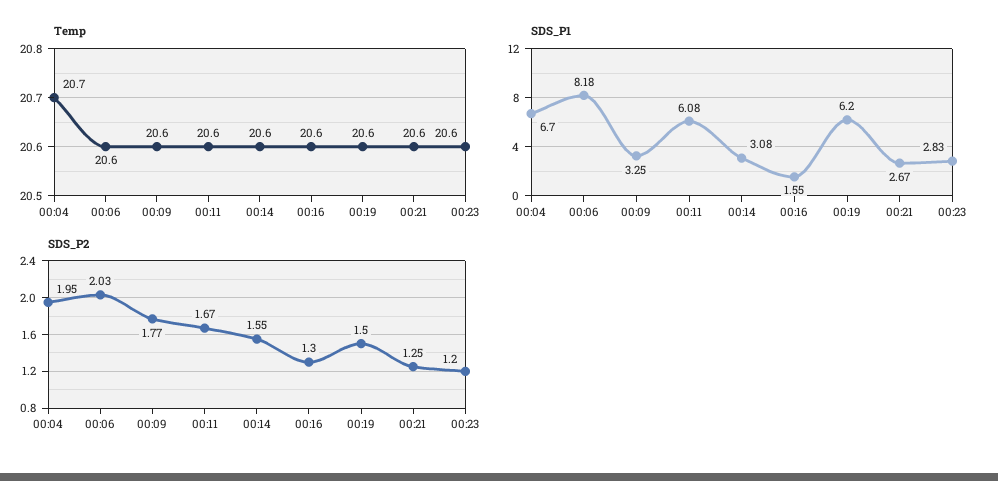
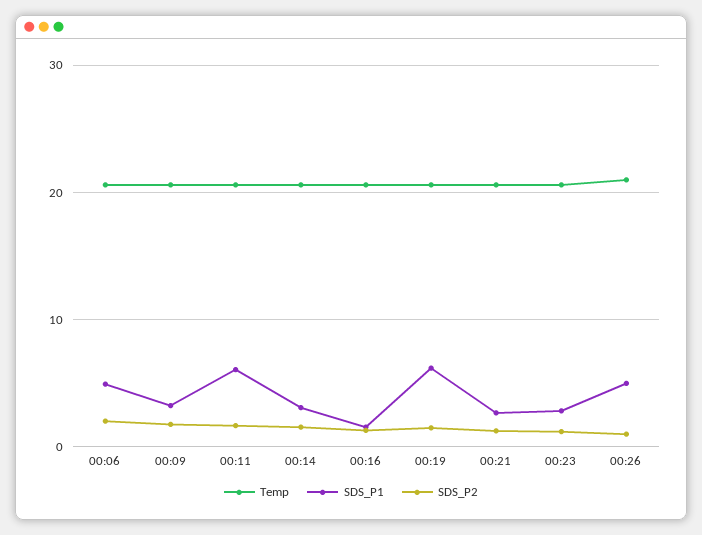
Temp, 00:04: 20.7 -> none
SDS_P1, 00:04: 6.7 -> none
SDS_P1, 00:06: 8.18 -> 5
SDS_P2, 00:04: 1.95 -> none
Temp, 00:26: none -> 21
SDS_P1, 00:26: none -> 5
SDS_P2, 00:26: none -> 1

